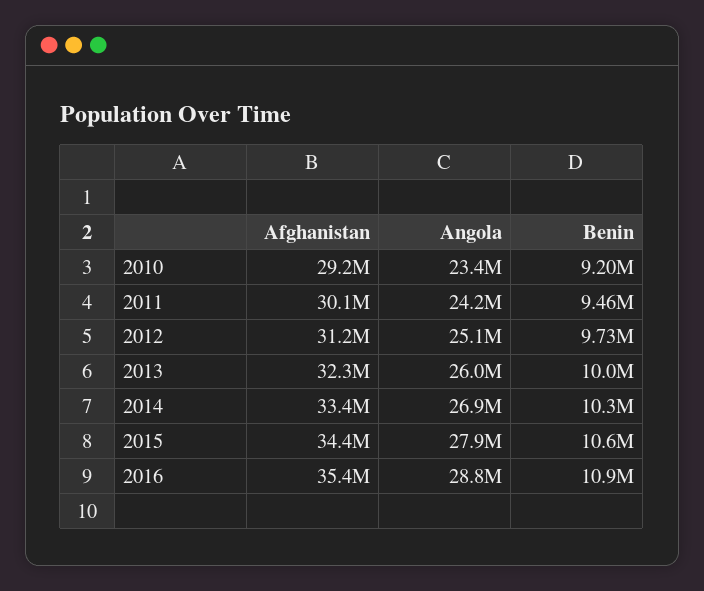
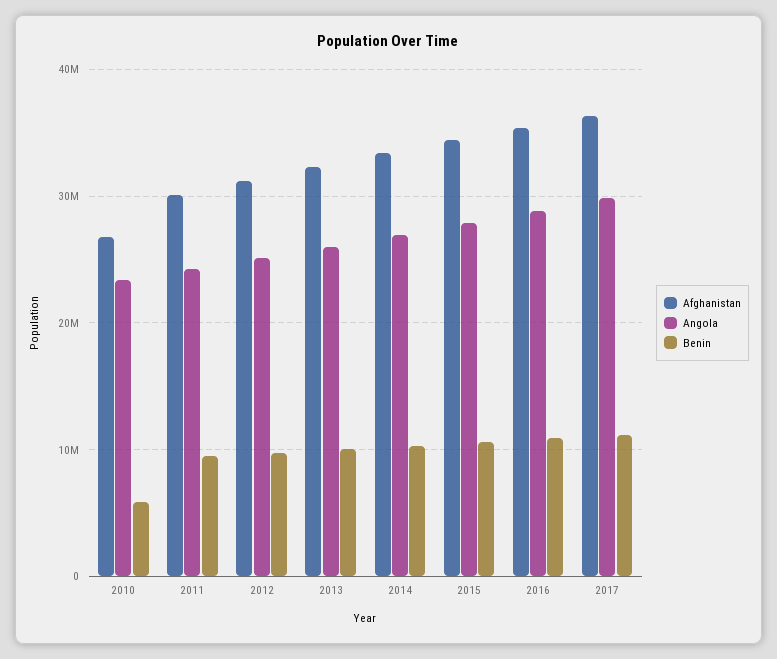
Afghanistan, 2010: 29200000 -> 27000000
Benin, 2010: 9200000 -> 6000000
Afghanistan, 2017: none -> 36000000
Angola, 2017: none -> 30000000
Benin, 2017: none -> 11000000

